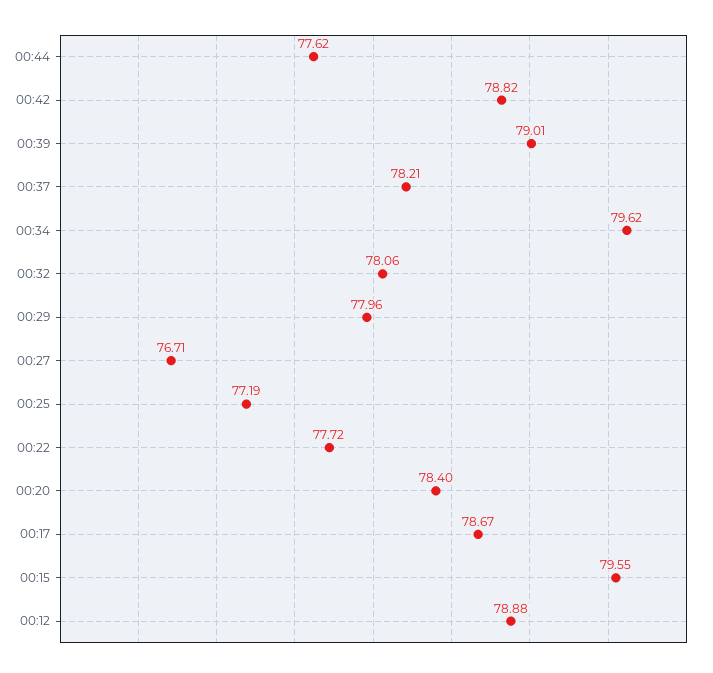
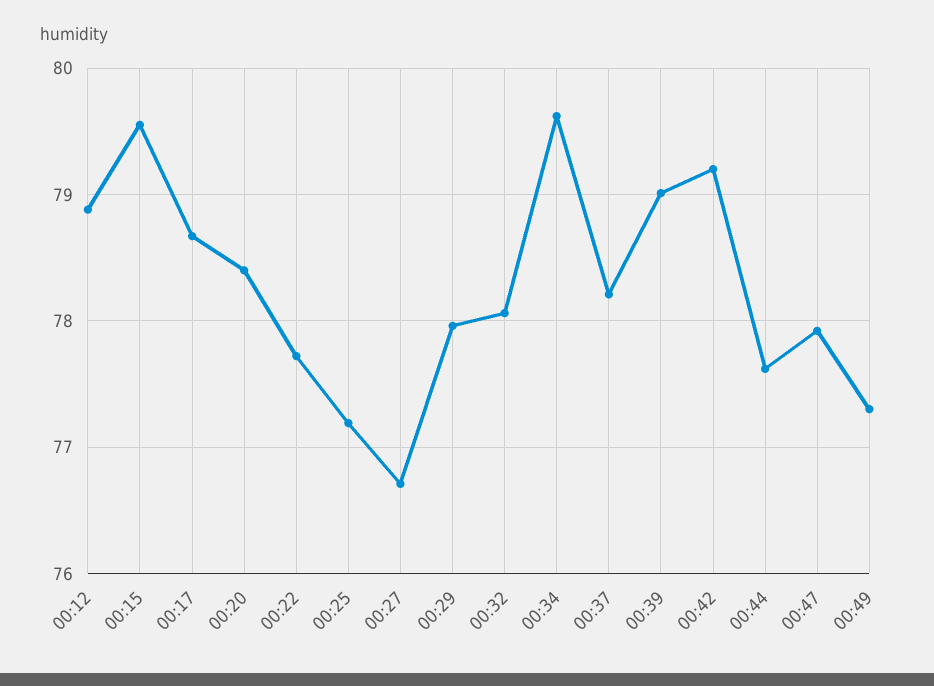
00:42: 78.82 -> 79.2
00:47: none -> 77.9
00:49: none -> 77.3

